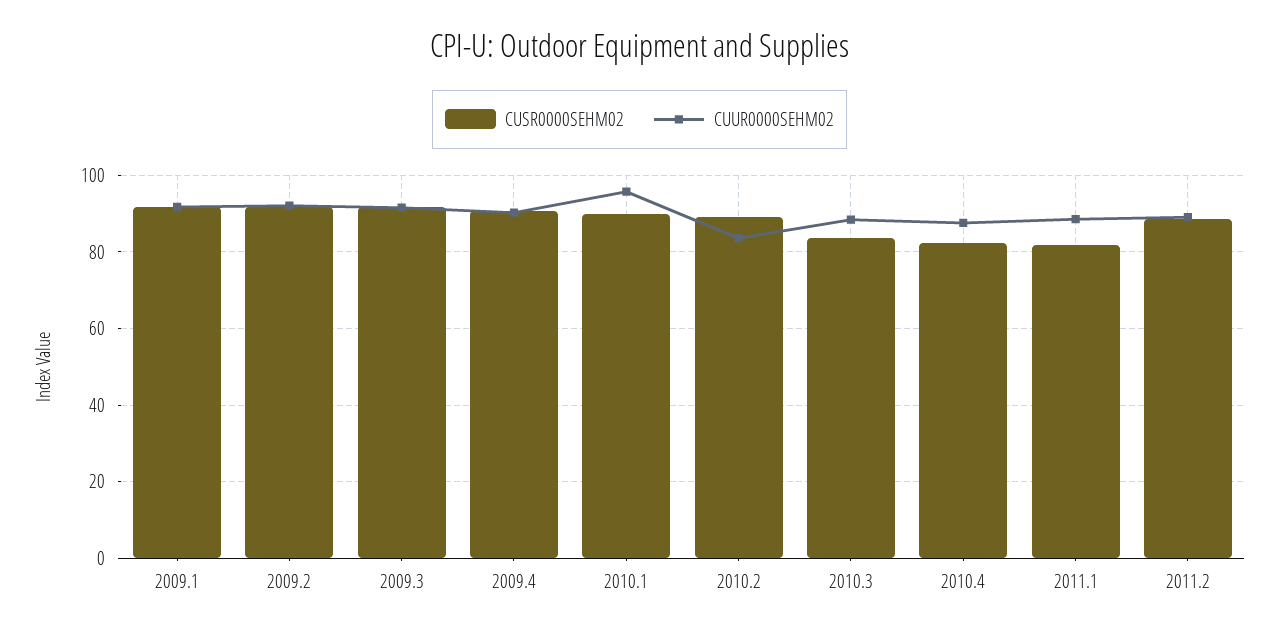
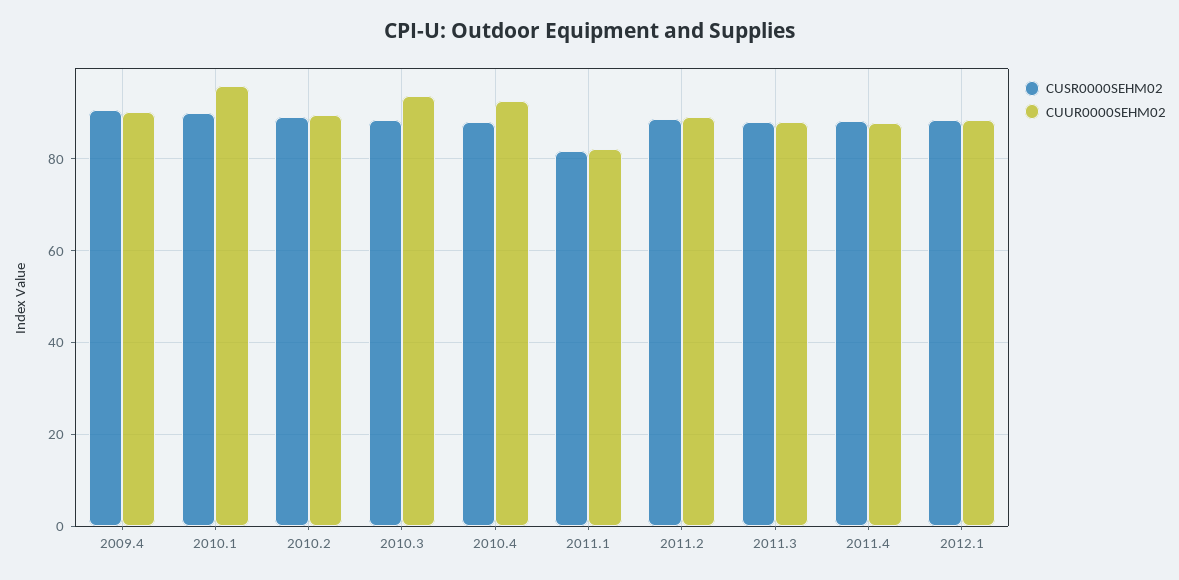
CUSR0000SEHM02, 2009.1: 92 -> none
CUUR0000SEHM02, 2009.1: 92 -> none
CUSR0000SEHM02, 2009.2: 92 -> none
CUUR0000SEHM02, 2009.2: 92 -> none
CUSR0000SEHM02, 2009.3: 92 -> none
CUUR0000SEHM02, 2009.3: 92 -> none
CUUR0000SEHM02, 2010.2: 84 -> 90
CUSR0000SEHM02, 2010.3: 84 -> 88
CUUR0000SEHM02, 2010.3: 88 -> 94
CUSR0000SEHM02, 2010.4: 82 -> 88
CUUR0000SEHM02, 2010.4: 88 -> 92
CUUR0000SEHM02, 2011.1: 88 -> 82
CUSR0000SEHM02, 2011.3: none -> 88
CUUR0000SEHM02, 2011.3: none -> 88
CUSR0000SEHM02, 2011.4: none -> 88
CUUR0000SEHM02, 2011.4: none -> 88
CUSR0000SEHM02, 2012.1: none -> 88
CUUR0000SEHM02, 2012.1: none -> 88

